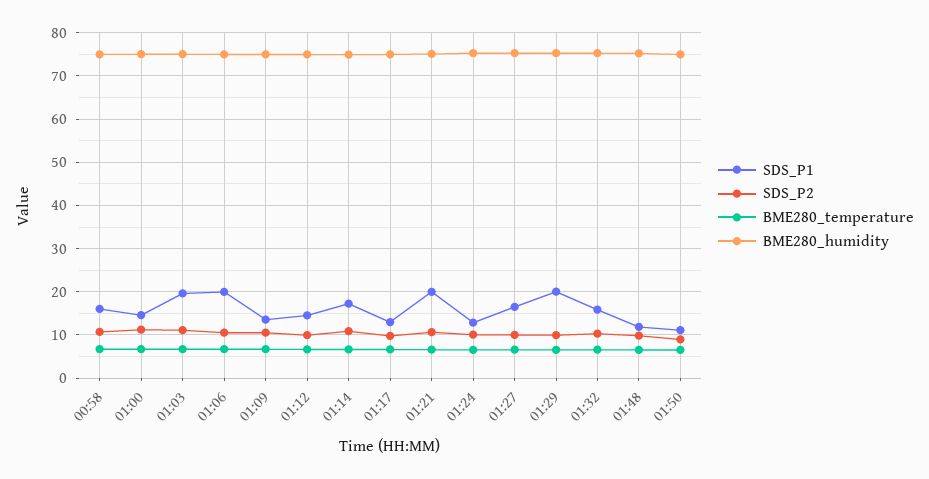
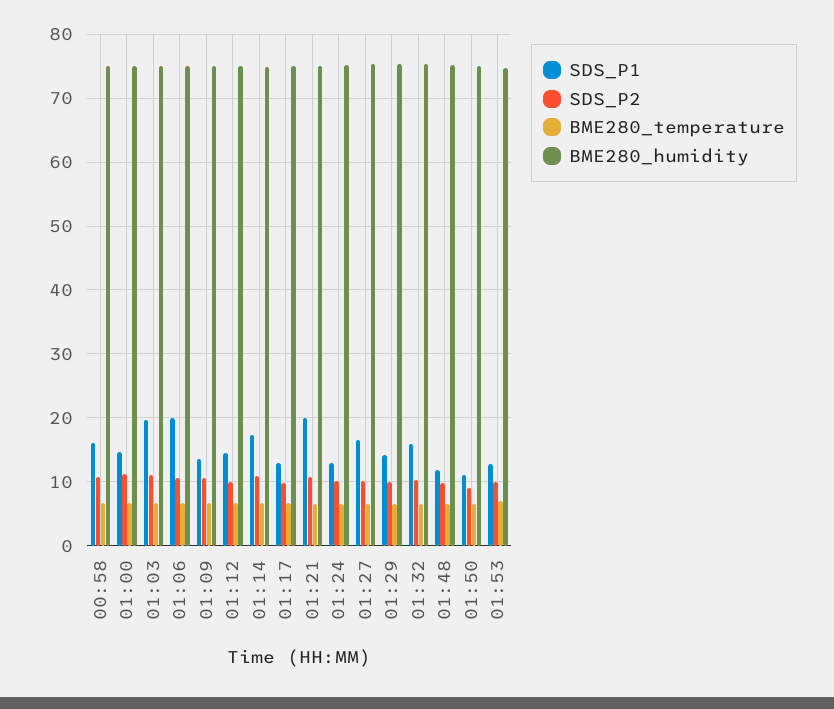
SDS_P1, 01:29: 20 -> 14
SDS_P1, 01:53: none -> 13
SDS_P2, 01:53: none -> 10
BME280_temperature, 01:53: none -> 7
BME280_humidity, 01:53: none -> 75

